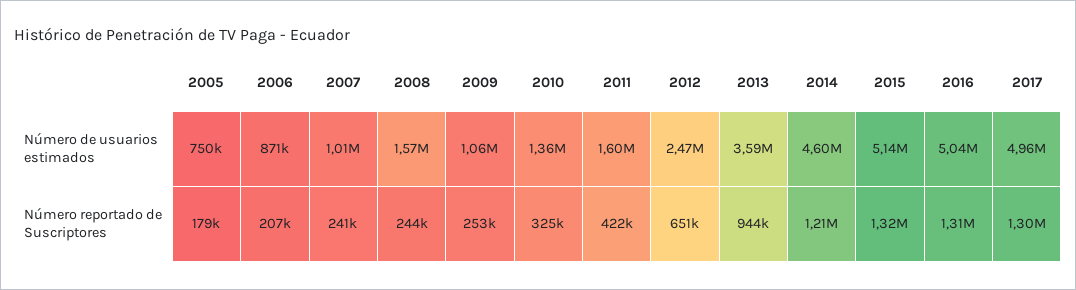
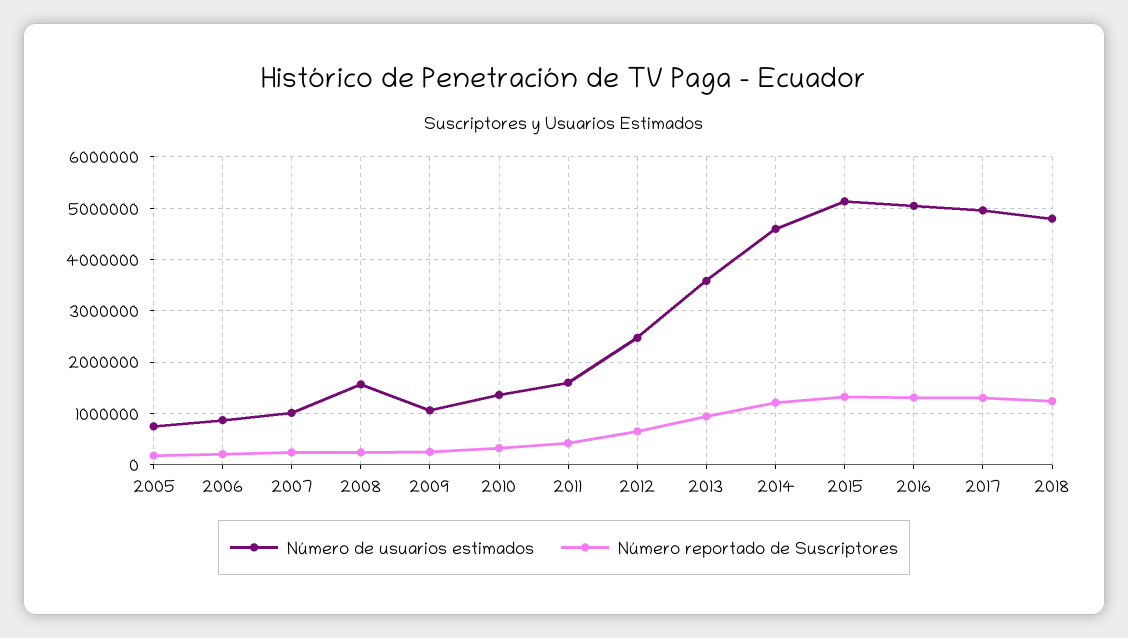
Número de usuarios estimados, 2018: none -> 4800000
Número reportado de Suscriptores, 2018: none -> 1200000

